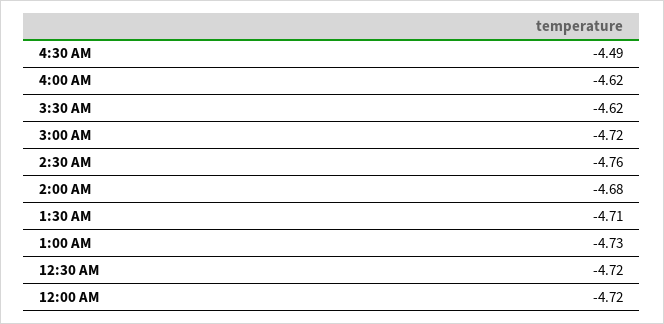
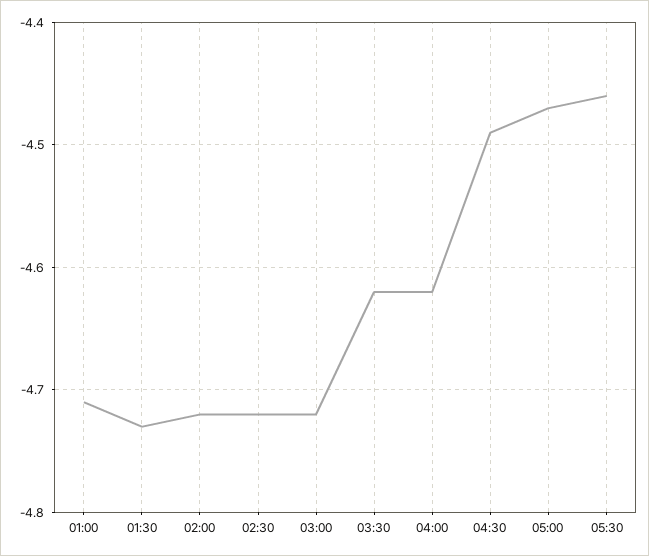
2:30 AM: -4.76 -> -4.72
2:00 AM: -4.68 -> -4.72
1:30 AM: -4.71 -> -4.73
1:00 AM: -4.73 -> -4.71
12:30 AM: -4.72 -> none
12:00 AM: -4.72 -> none
05:00: none -> -4.47
05:30: none -> -4.46

